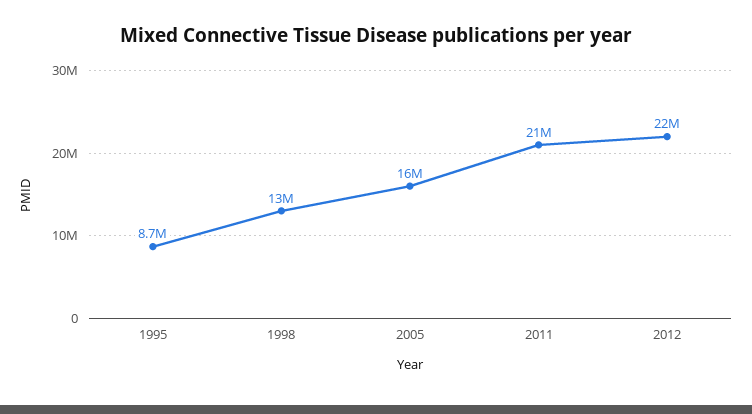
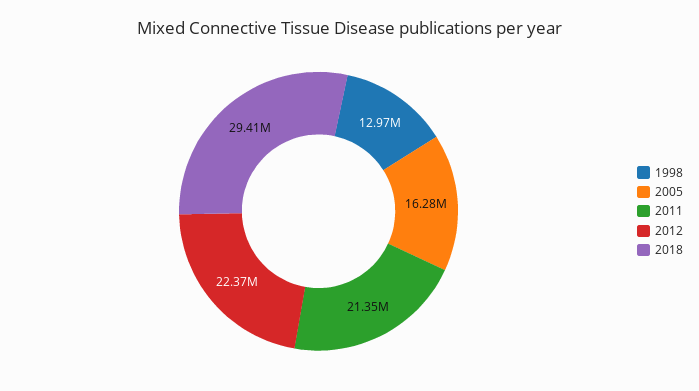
1995: 8700000 -> none
2018: none -> 29410000

